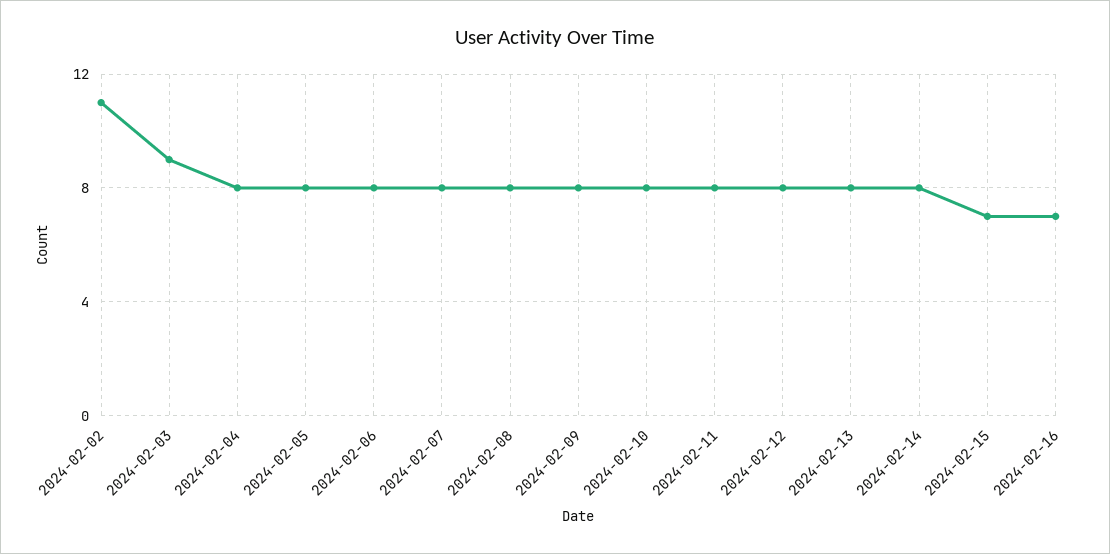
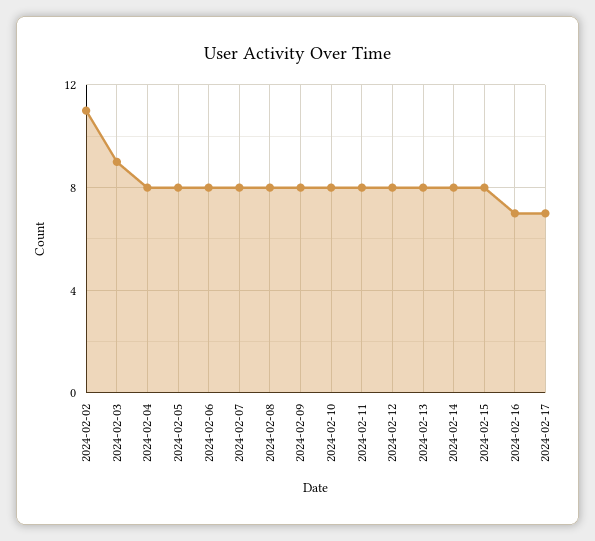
2024-02-15: 7 -> 8
2024-02-17: none -> 7

